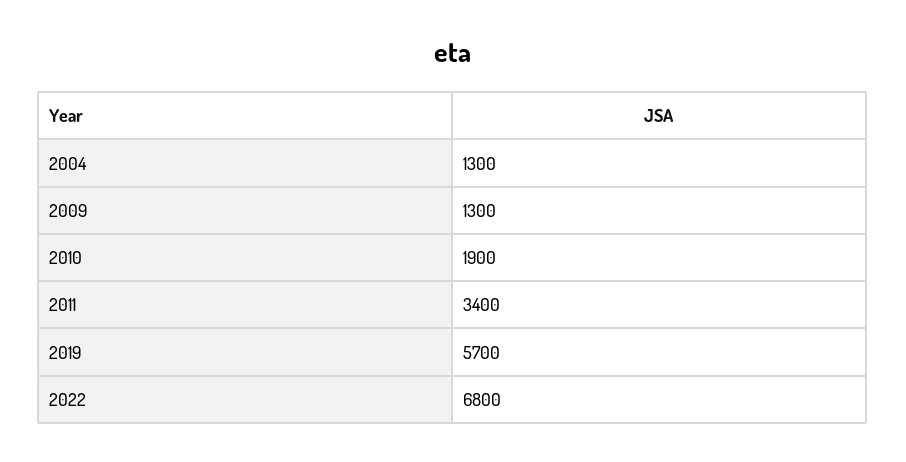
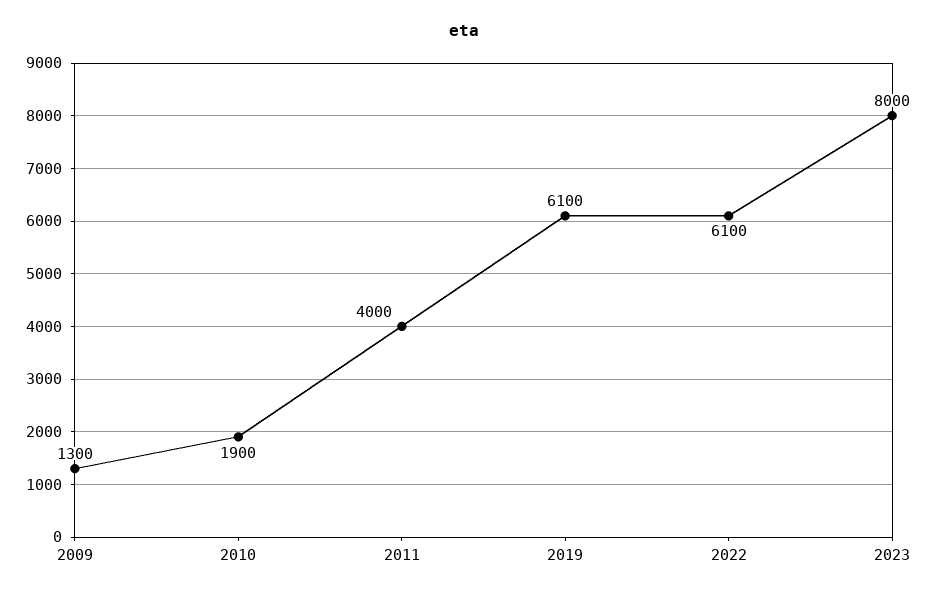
2004: 1300 -> none
2011: 3400 -> 4000
2019: 5700 -> 6100
2022: 6800 -> 6100
2023: none -> 8000

